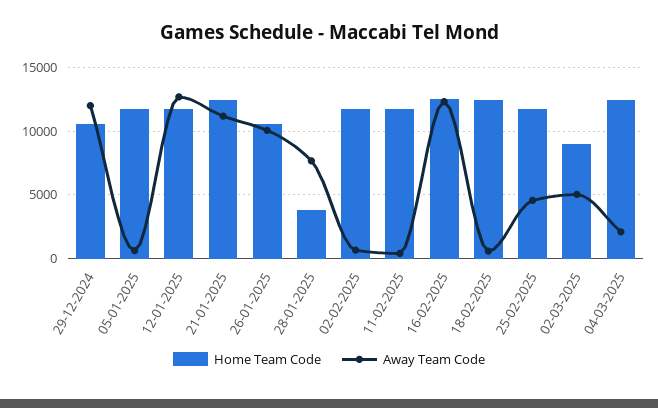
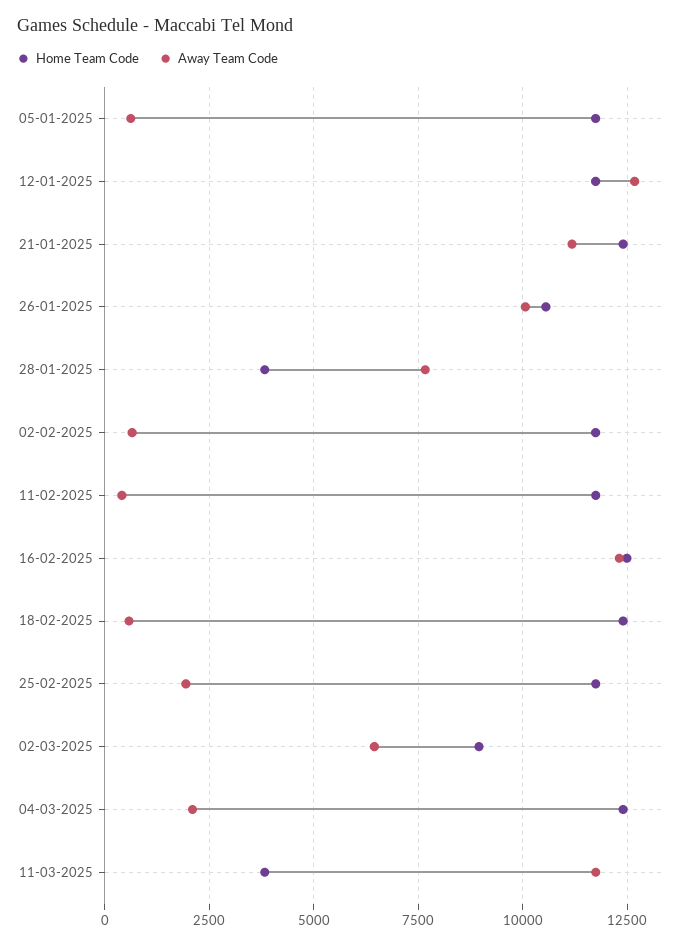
Home Team Code, 29-12-2024: 10500 -> none
Away Team Code, 29-12-2024: 12000 -> none
Away Team Code, 25-02-2025: 4500 -> 2000
Away Team Code, 02-03-2025: 5000 -> 6500
Home Team Code, 11-03-2025: none -> 3750
Away Team Code, 11-03-2025: none -> 11750

